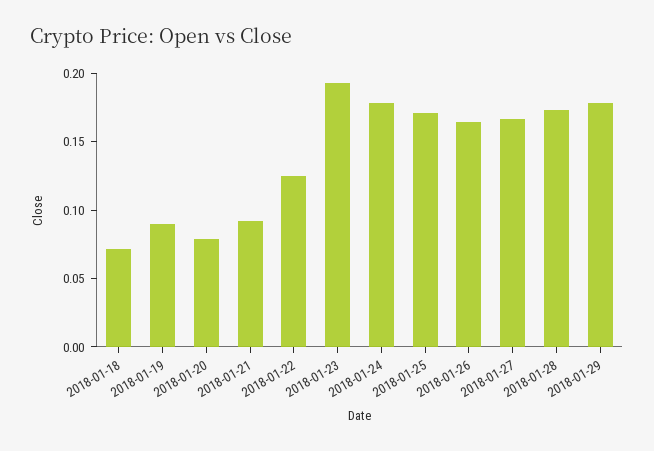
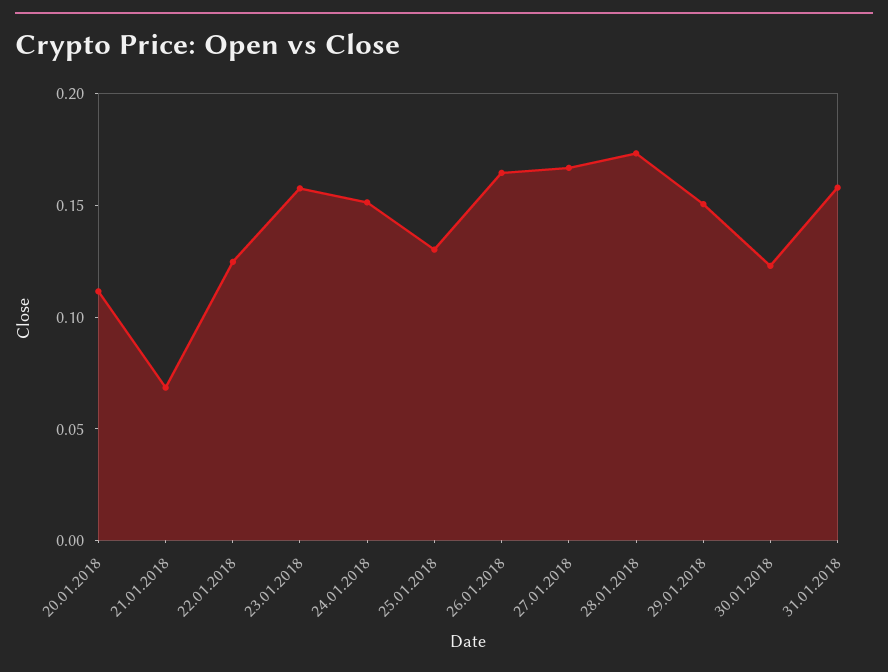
2018-01-18: 0.07 -> none
2018-01-19: 0.09 -> none
2018-01-20: 0.08 -> 0.11
2018-01-21: 0.09 -> 0.07
2018-01-23: 0.19 -> 0.16
2018-01-24: 0.18 -> 0.15
2018-01-25: 0.17 -> 0.13
2018-01-29: 0.18 -> 0.15
30.01.2018: none -> 0.12
31.01.2018: none -> 0.16

